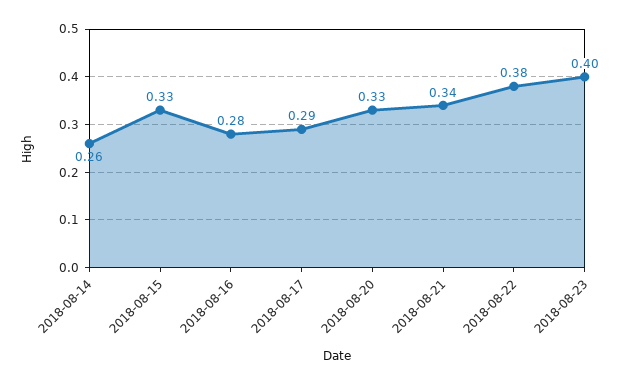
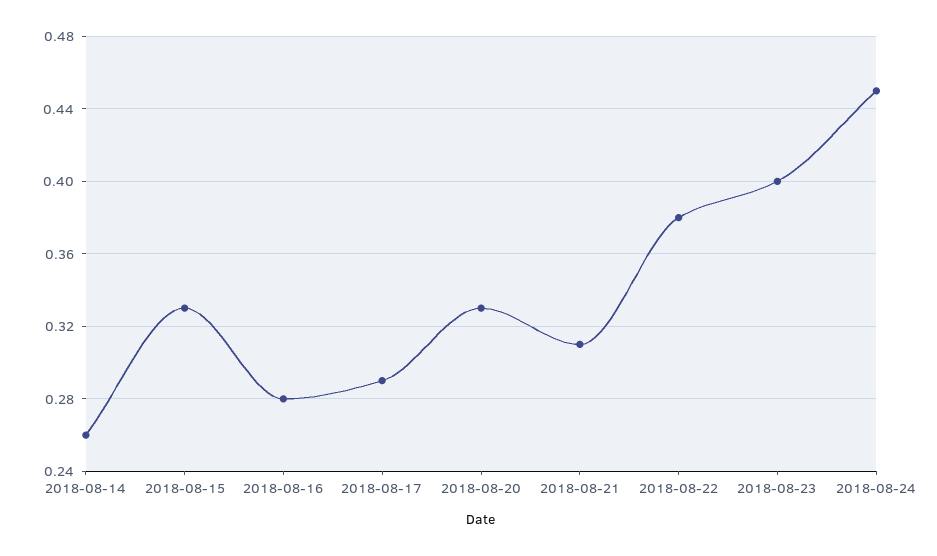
2018-08-21: 0.34 -> 0.31
2018-08-24: none -> 0.45

